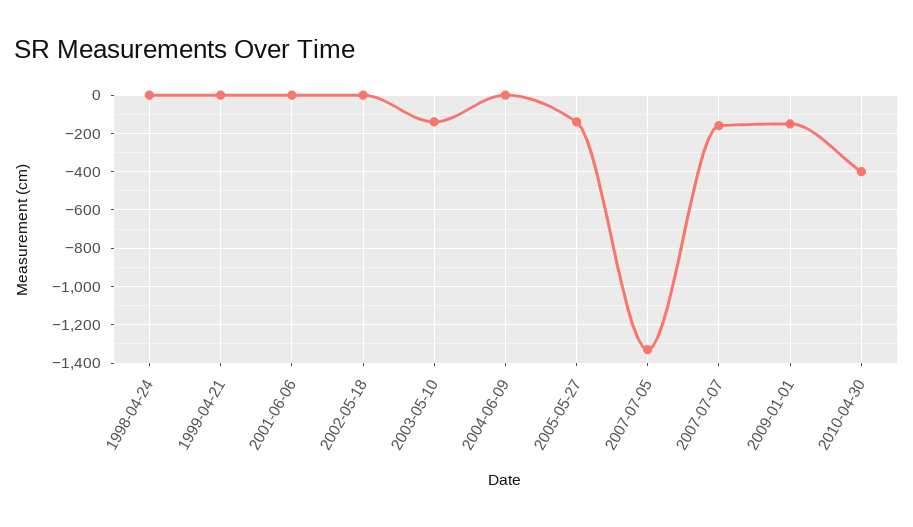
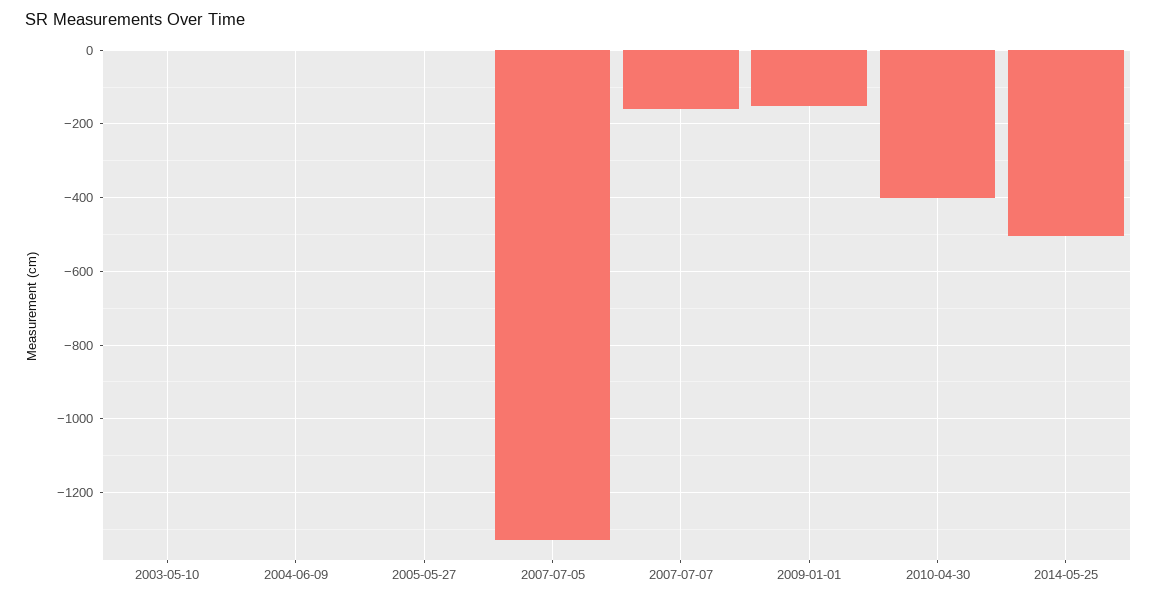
1998-04-24: 0 -> none
1999-04-21: 0 -> none
2001-06-06: 0 -> none
2002-05-18: 0 -> none
2003-05-10: -150 -> 0
2005-05-27: -150 -> 0
2014-05-25: none -> -500

